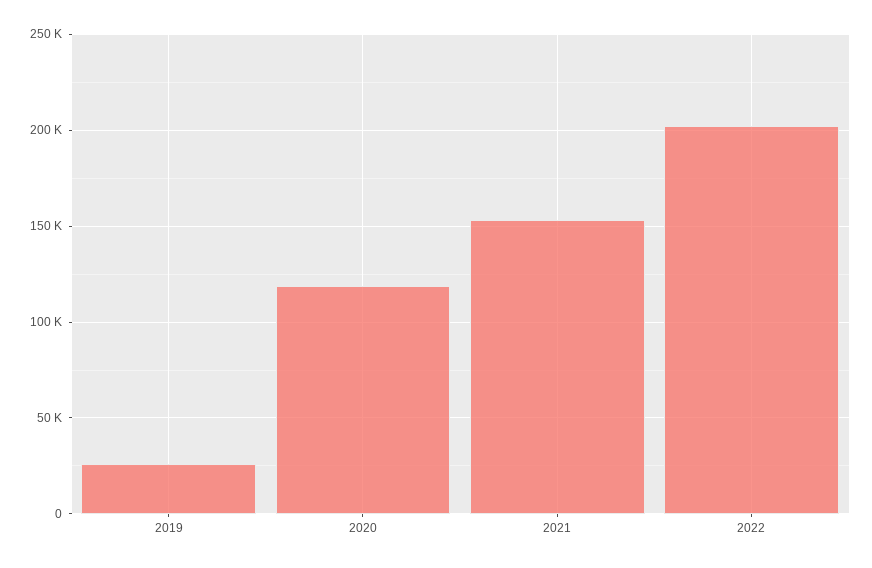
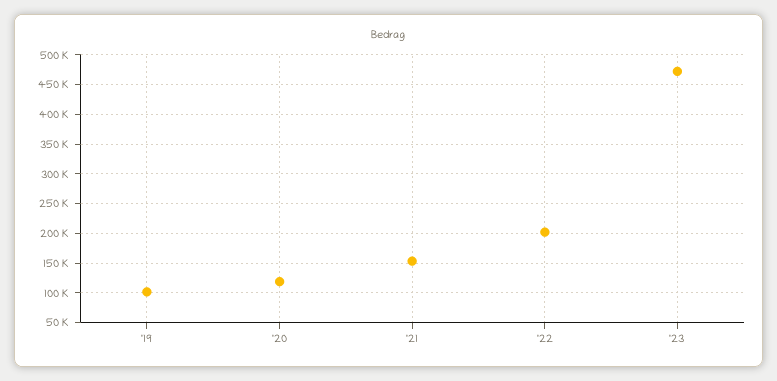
2019: 25000 -> 100000
'23: none -> 475000

